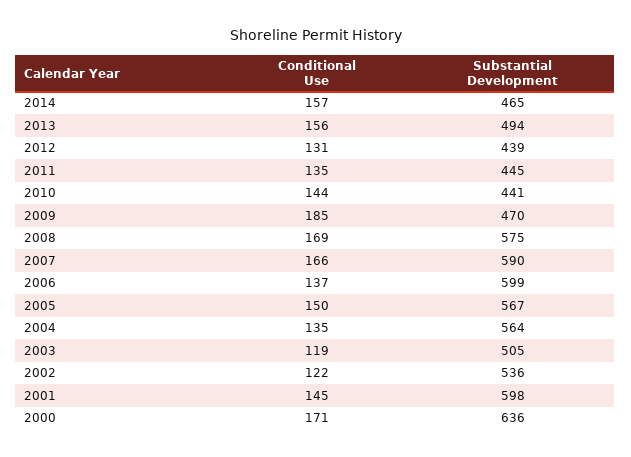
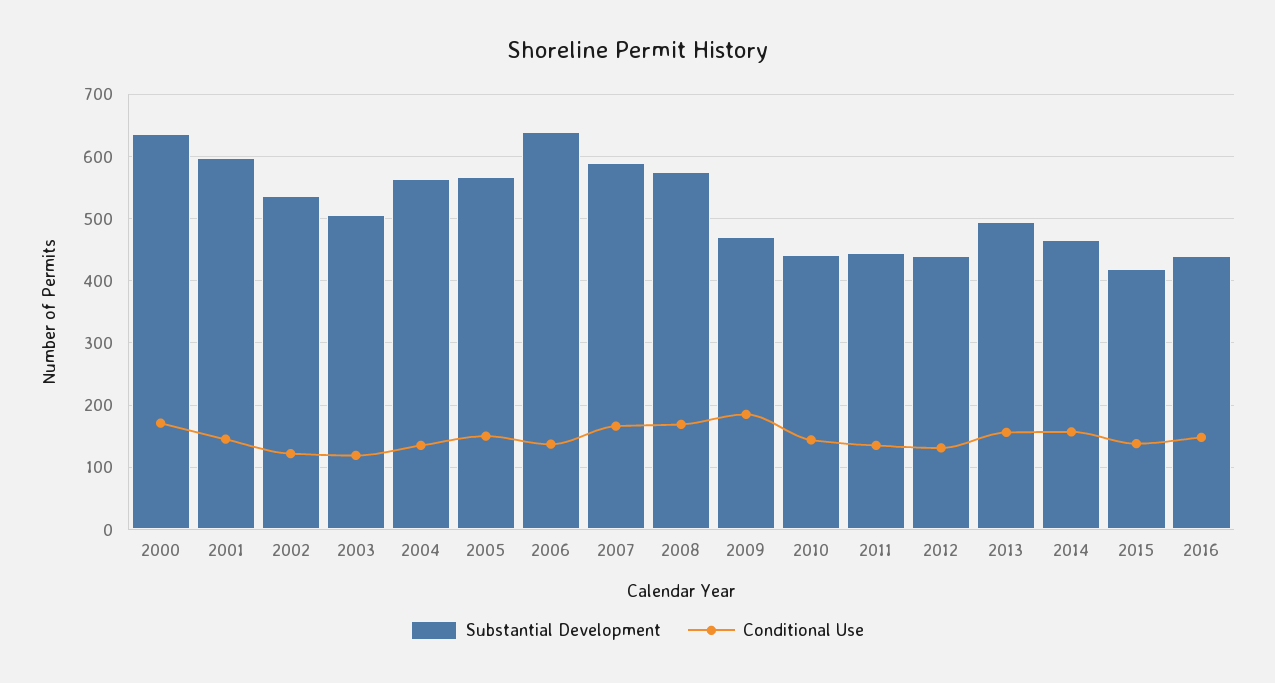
Substantial Development, 2006: 599 -> 640
Substantial Development, 2015: none -> 420
Conditional Use, 2015: none -> 140
Substantial Development, 2016: none -> 440
Conditional Use, 2016: none -> 150

